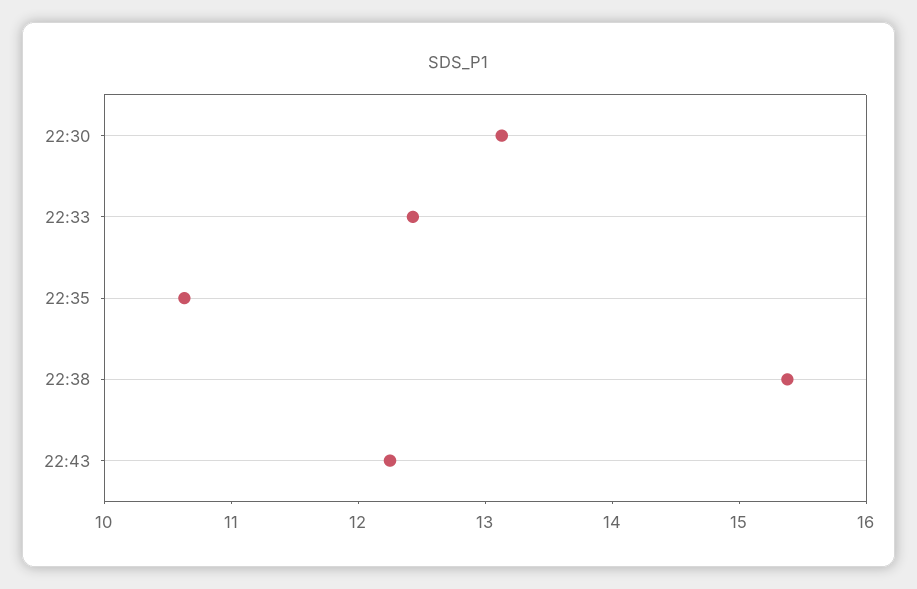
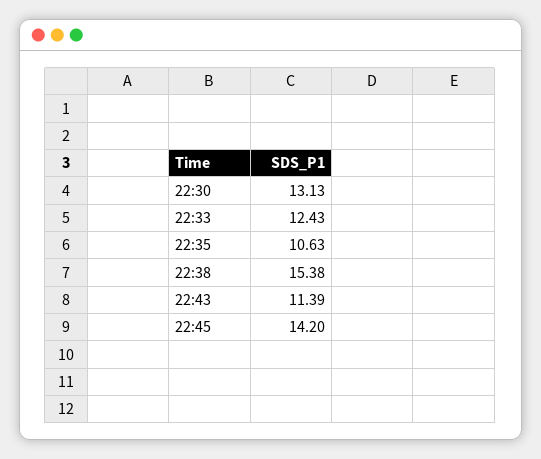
22:43: 12.2 -> 11.39
22:45: none -> 14.2

